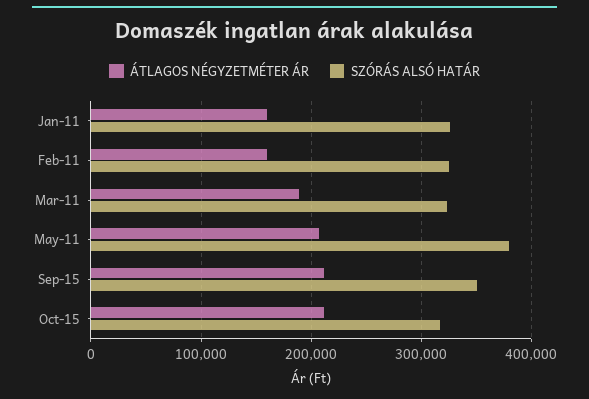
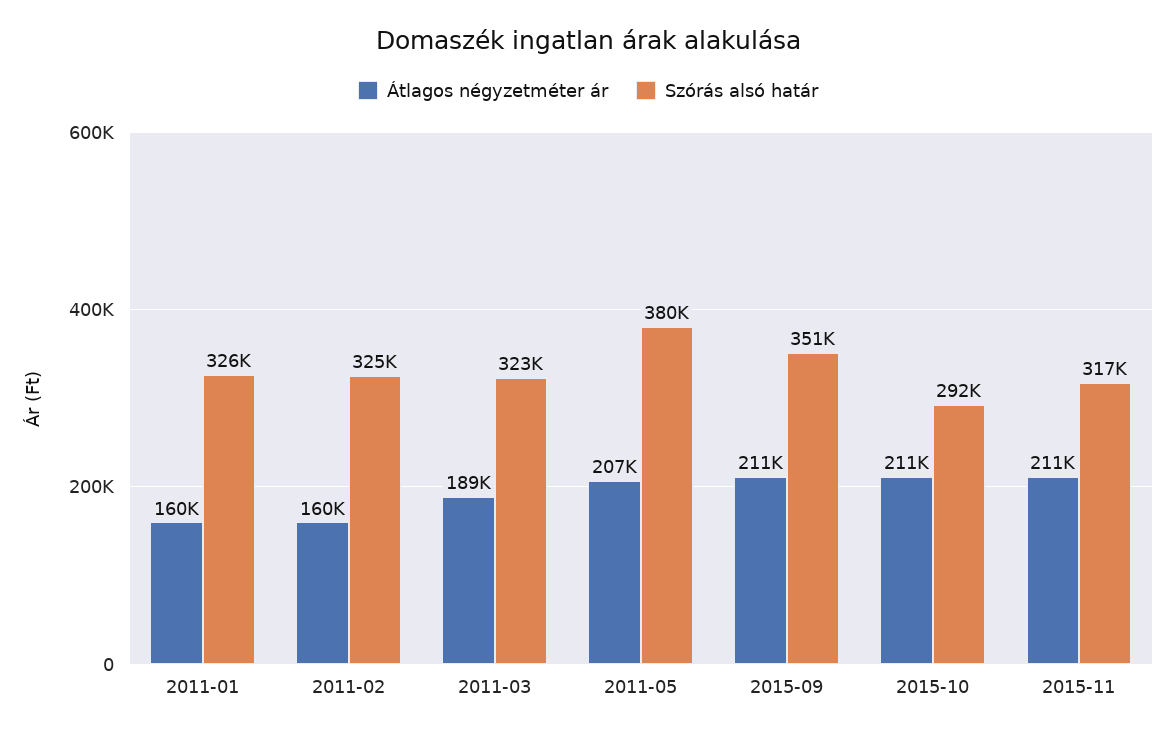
SZÓRÁS ALSÓ HATÁR, Oct-15: 320000 -> 292000
ÁTLAGOS NÉGYZETMÉTER ÁR, 2015-11: none -> 211000
SZÓRÁS ALSÓ HATÁR, 2015-11: none -> 317000

